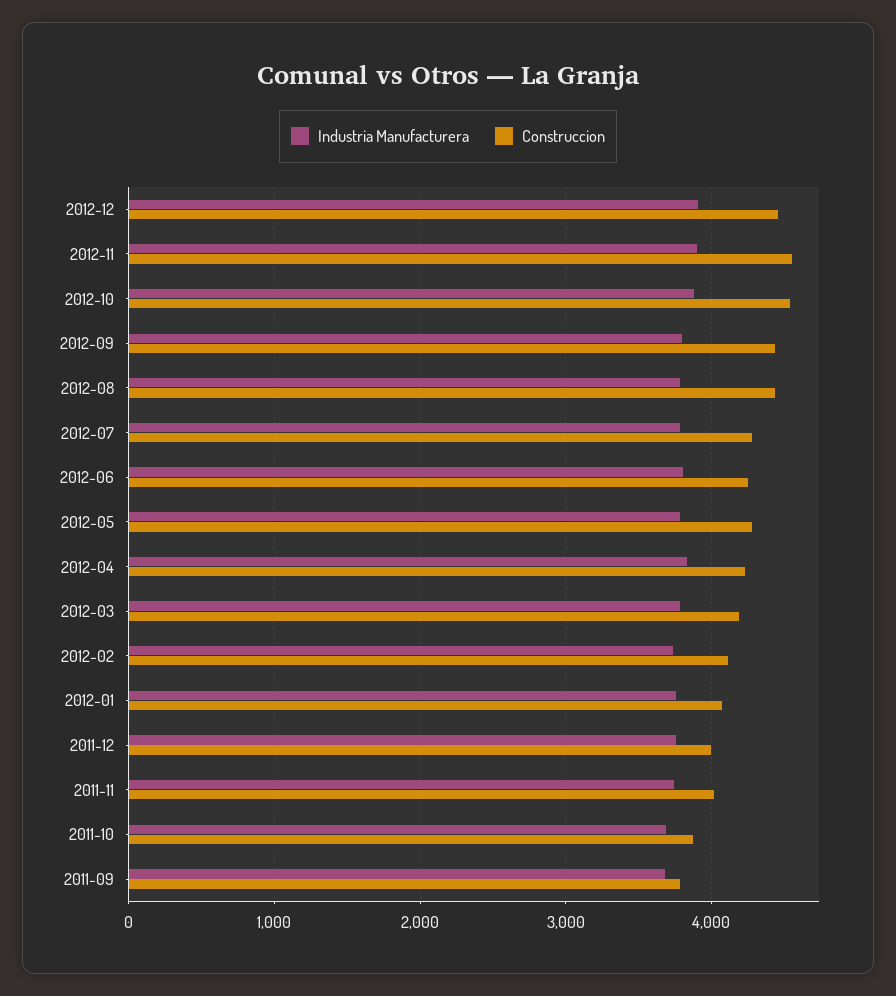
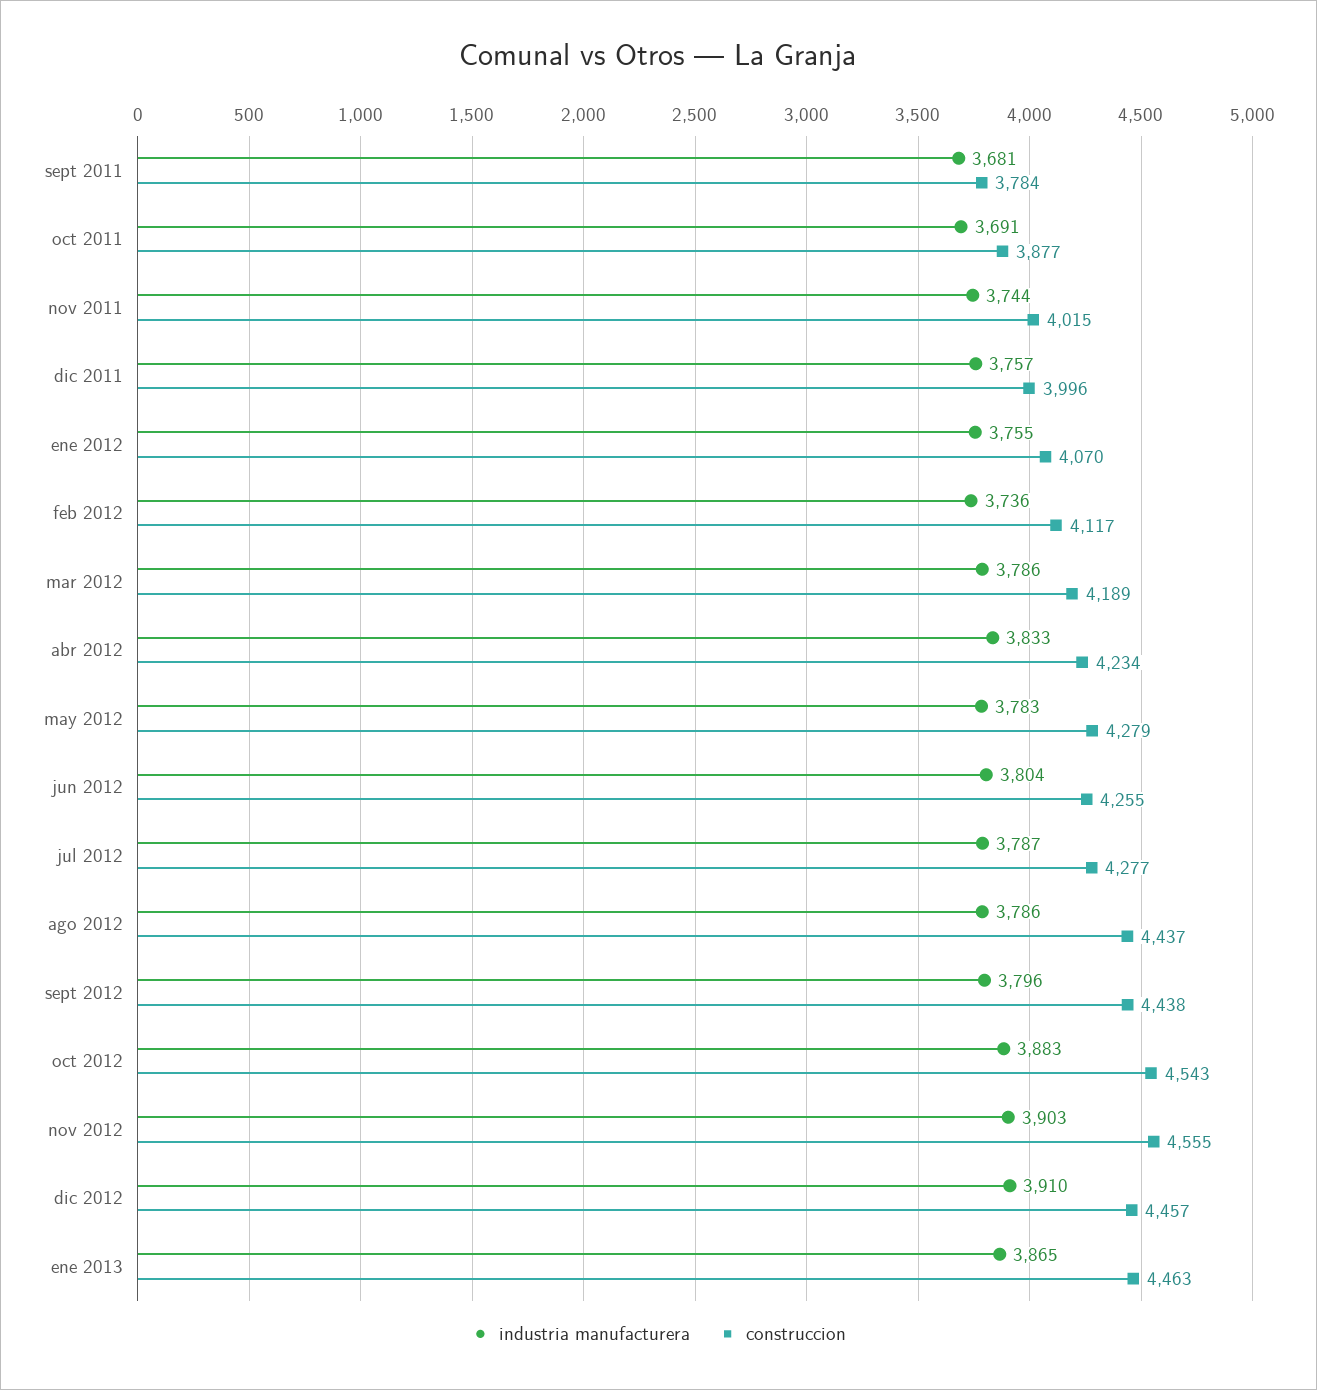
Industria Manufacturera, ene 2013: none -> 3865
Construccion, ene 2013: none -> 4463

